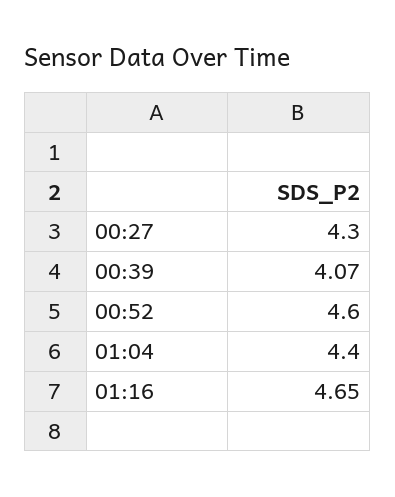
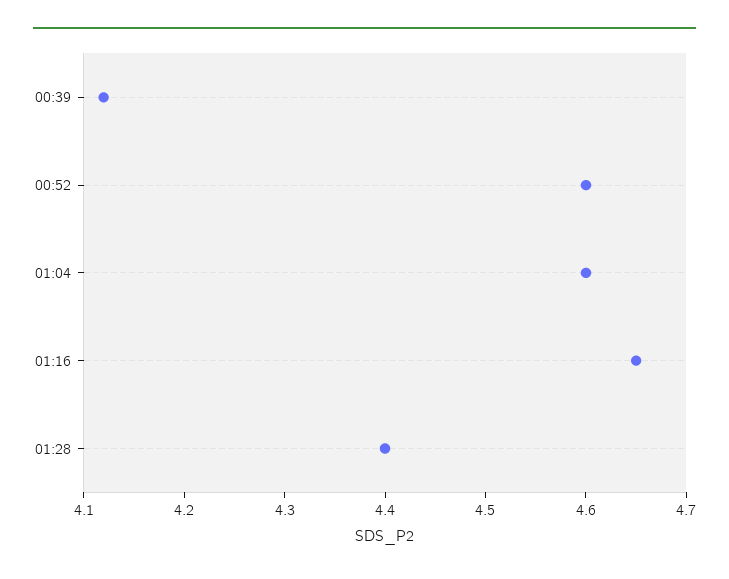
00:27: 4.3 -> none
00:39: 4.07 -> 4.12
01:04: 4.4 -> 4.6
01:28: none -> 4.4

